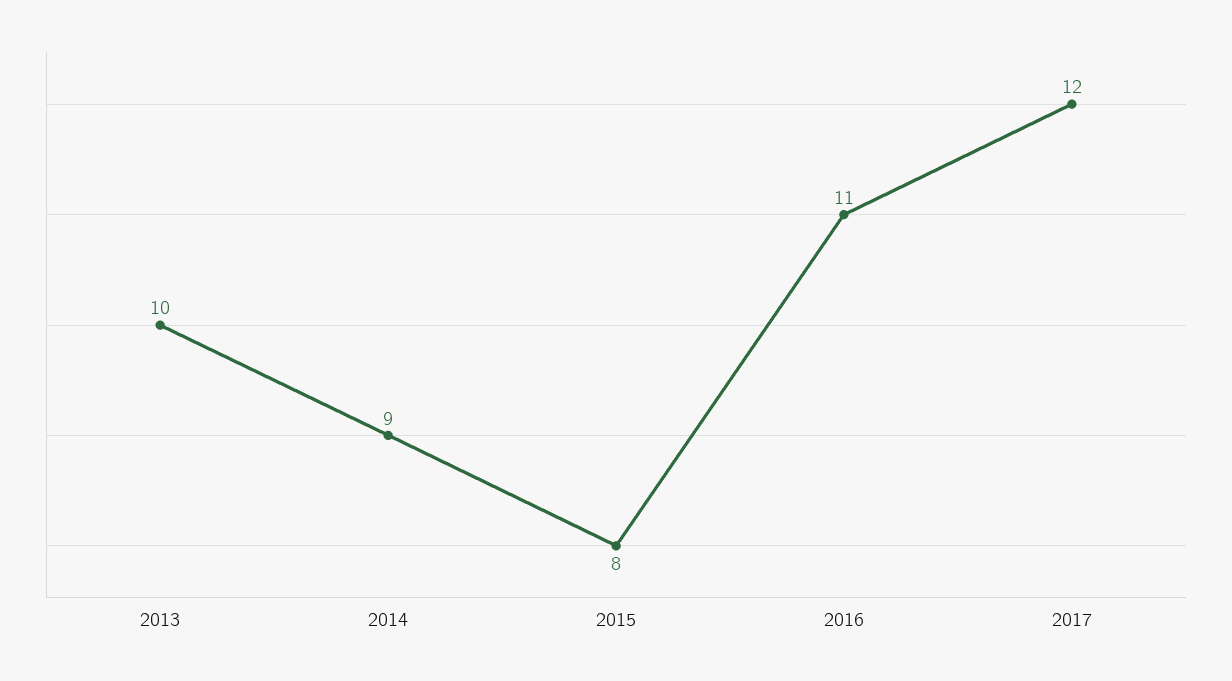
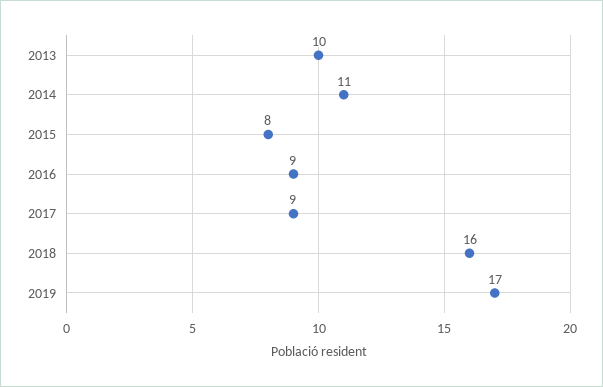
2014: 9 -> 11
2016: 11 -> 9
2017: 12 -> 9
2018: none -> 16
2019: none -> 17

